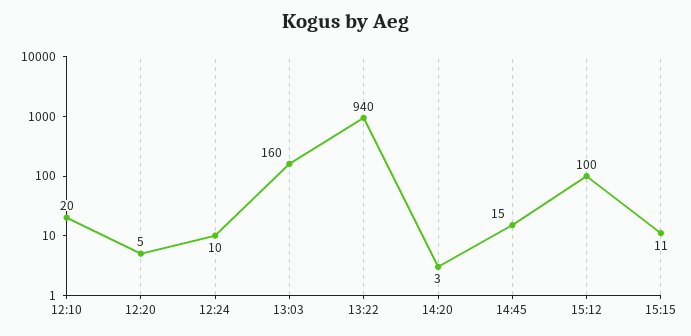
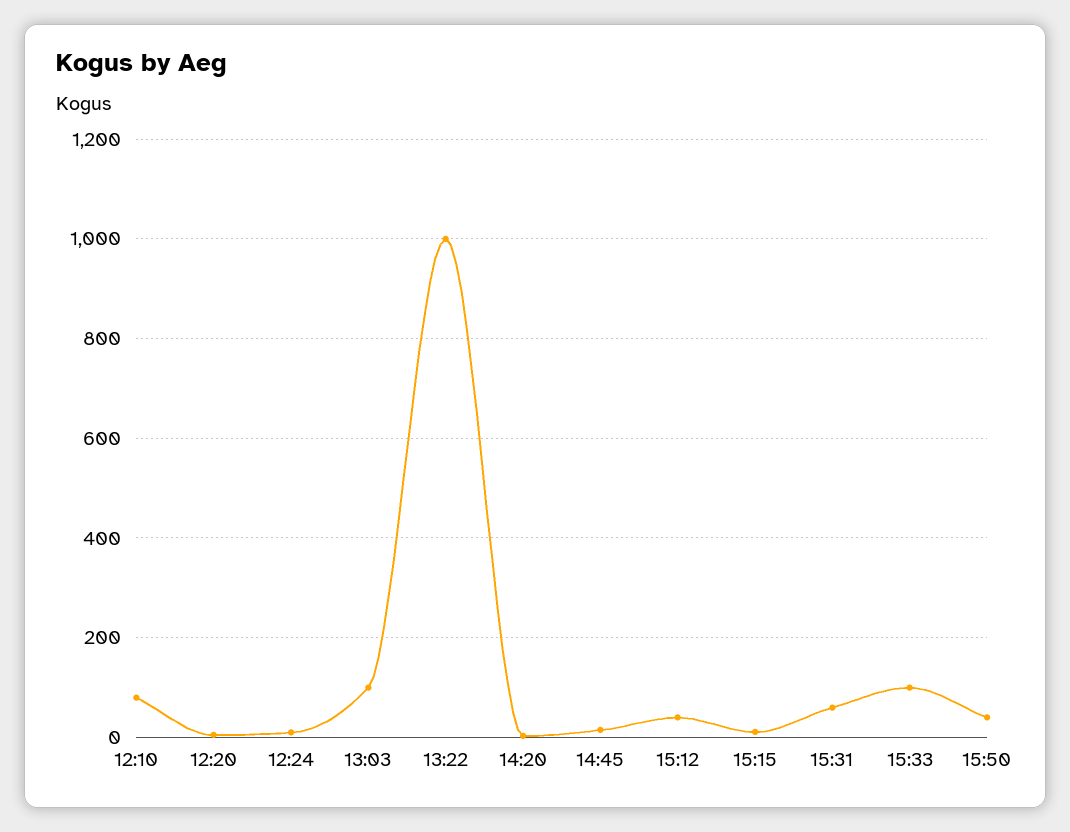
12:10: 20 -> 80
13:03: 160 -> 100
13:22: 940 -> 1000
15:12: 100 -> 40
15:31: none -> 60
15:33: none -> 100
15:50: none -> 40

